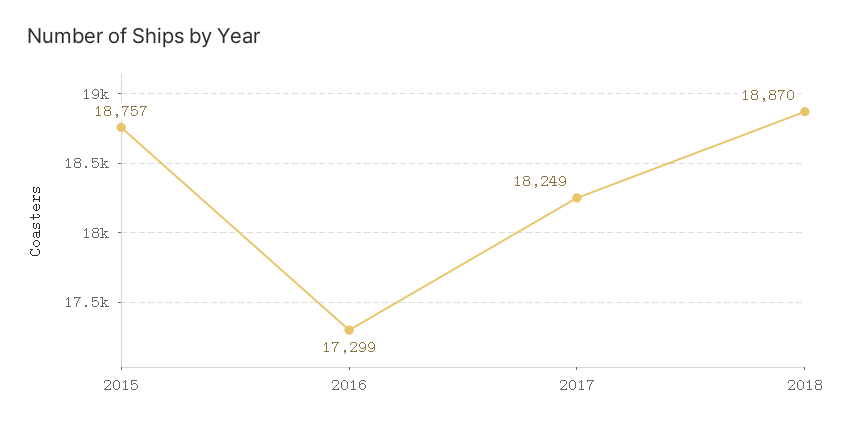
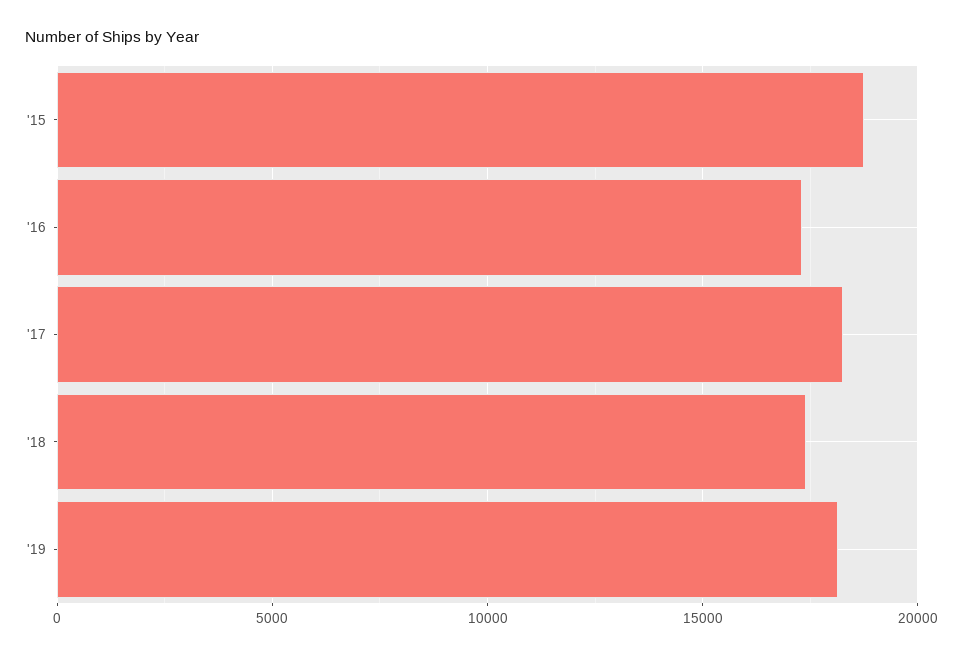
2018: 18870 -> 17500
'19: none -> 18000

